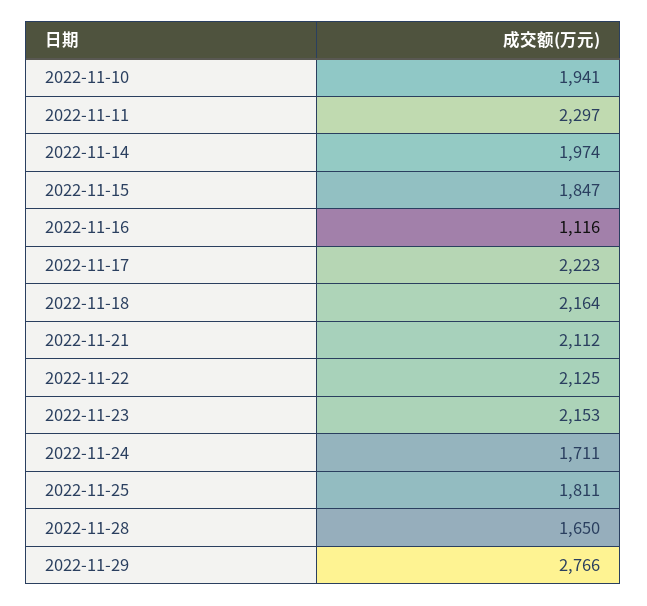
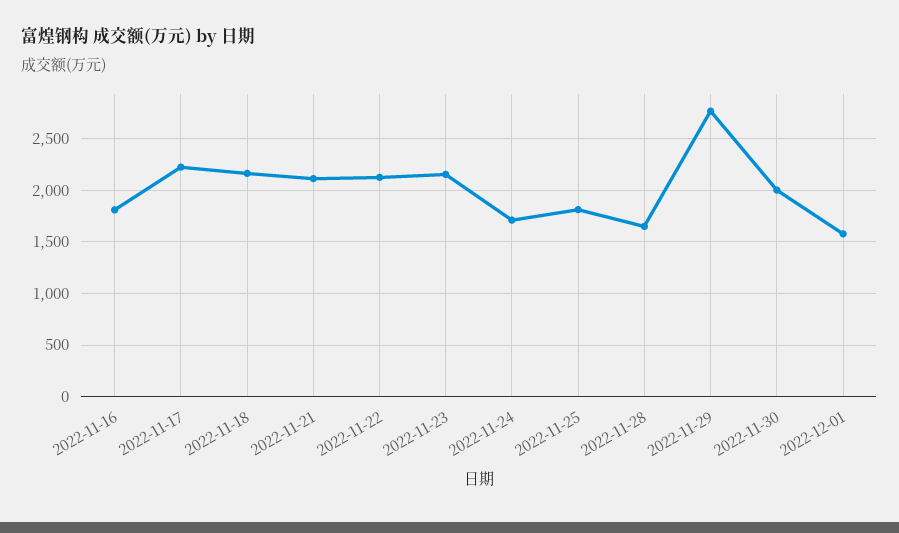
2022-11-10: 1941 -> none
2022-11-11: 2297 -> none
2022-11-14: 1974 -> none
2022-11-15: 1847 -> none
2022-11-16: 1116 -> 1800
2022-11-30: none -> 2000
2022-12-01: none -> 1600

